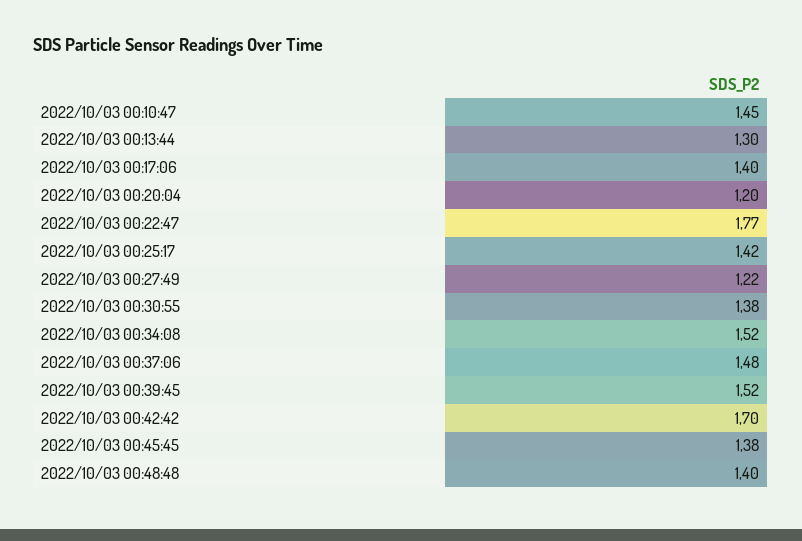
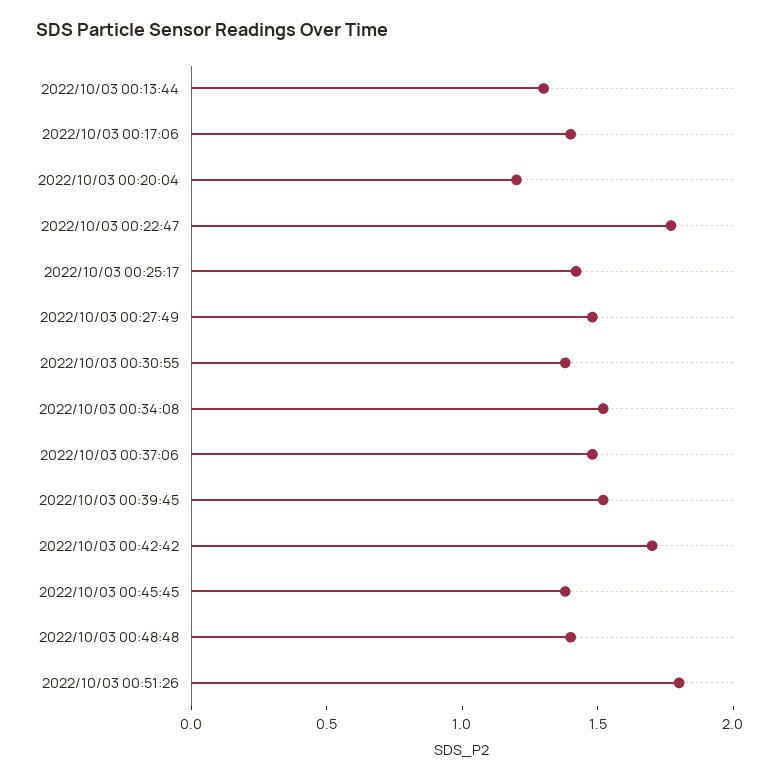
2022/10/03 00:10:47: 1.45 -> none
2022/10/03 00:27:49: 1.22 -> 1.5
2022/10/03 00:51:26: none -> 1.8

